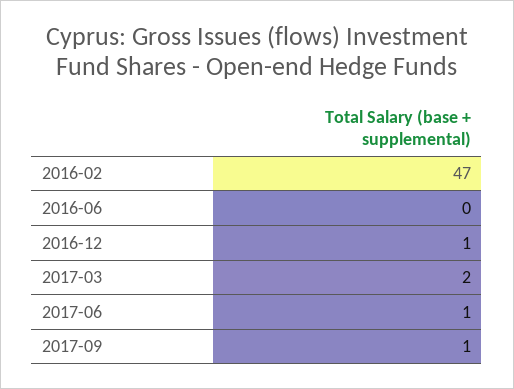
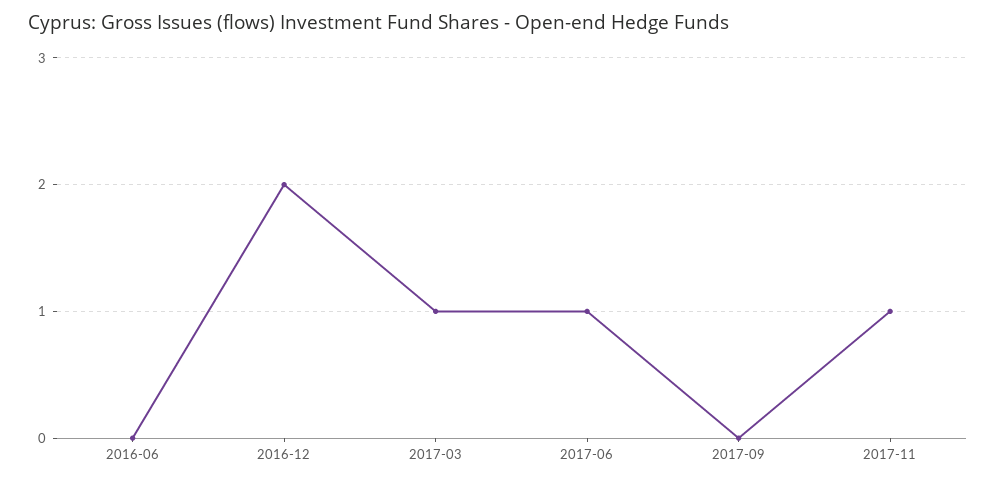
2016-02: 47 -> none
2016-12: 1 -> 2
2017-03: 2 -> 1
2017-09: 1 -> 0
2017-11: none -> 1

